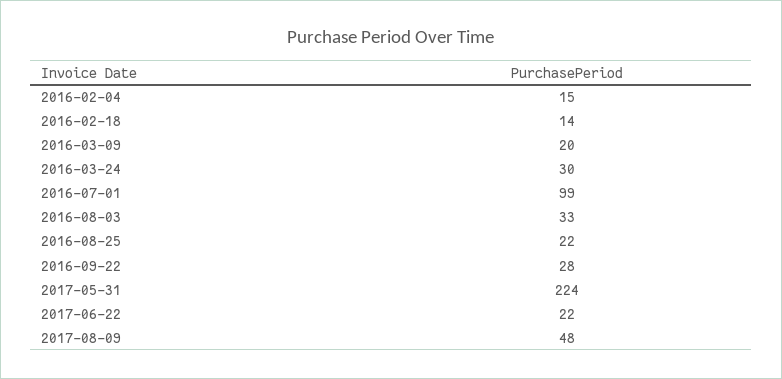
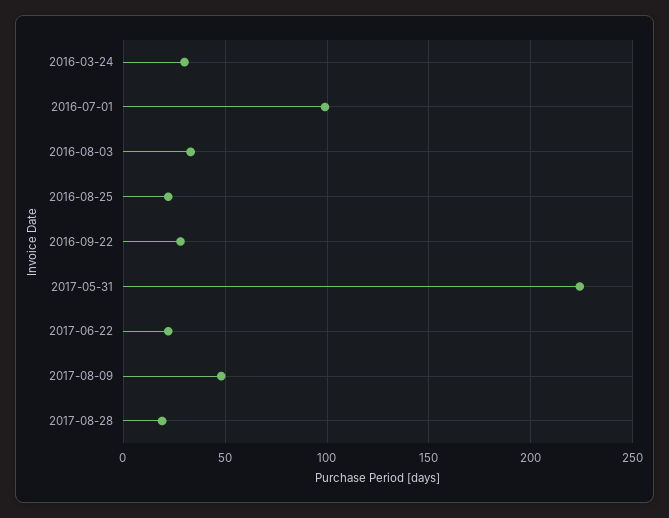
2016-02-04: 15 -> none
2016-02-18: 14 -> none
2016-03-09: 20 -> none
2017-08-28: none -> 20

